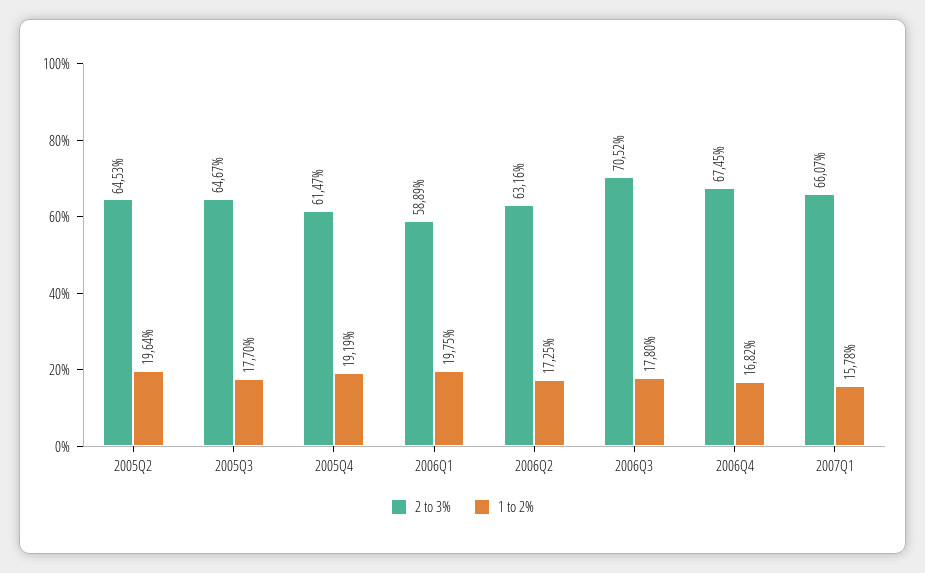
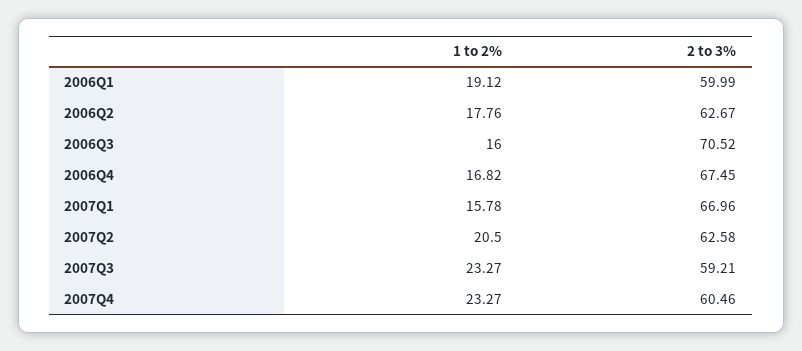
2 to 3%, 2005Q2: 64.53 -> none
1 to 2%, 2005Q2: 19.64 -> none
2 to 3%, 2005Q3: 64.67 -> none
1 to 2%, 2005Q3: 17.7 -> none
2 to 3%, 2005Q4: 61.47 -> none
1 to 2%, 2005Q4: 19.19 -> none
2 to 3%, 2006Q1: 58.89 -> 59.99
1 to 2%, 2006Q1: 19.75 -> 19.12
2 to 3%, 2006Q2: 63.16 -> 62.67
1 to 2%, 2006Q2: 17.25 -> 17.76
1 to 2%, 2006Q3: 17.8 -> 16
2 to 3%, 2007Q1: 66.07 -> 66.96
1 to 2%, 2007Q2: none -> 20.5
2 to 3%, 2007Q2: none -> 62.58
1 to 2%, 2007Q3: none -> 23.27
2 to 3%, 2007Q3: none -> 59.21
1 to 2%, 2007Q4: none -> 23.27
2 to 3%, 2007Q4: none -> 60.46

